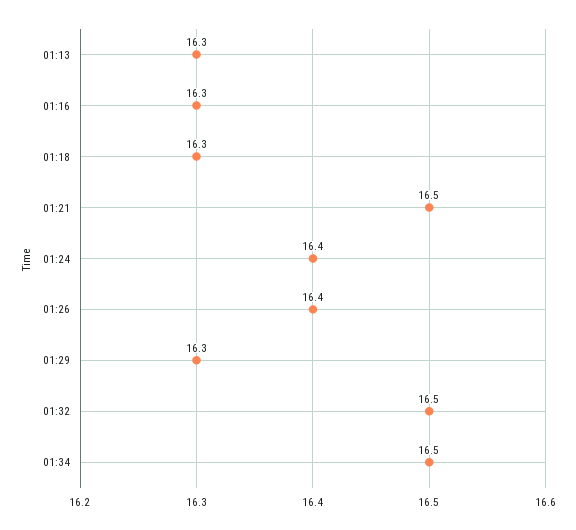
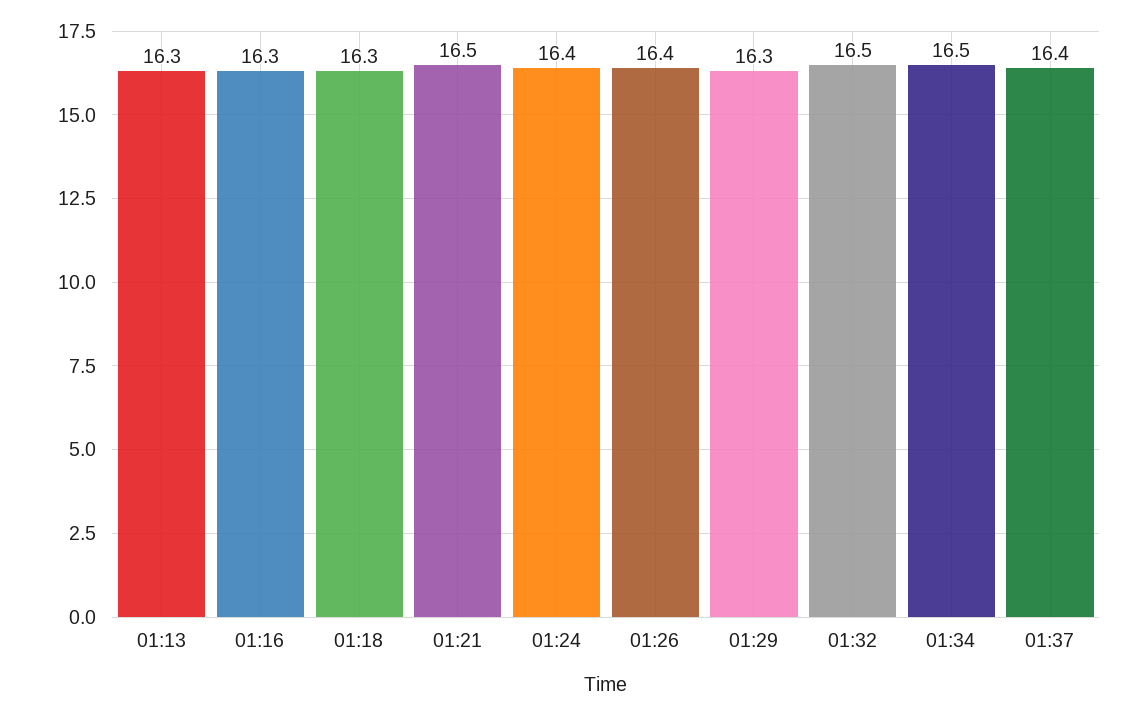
01:37: none -> 16.4

